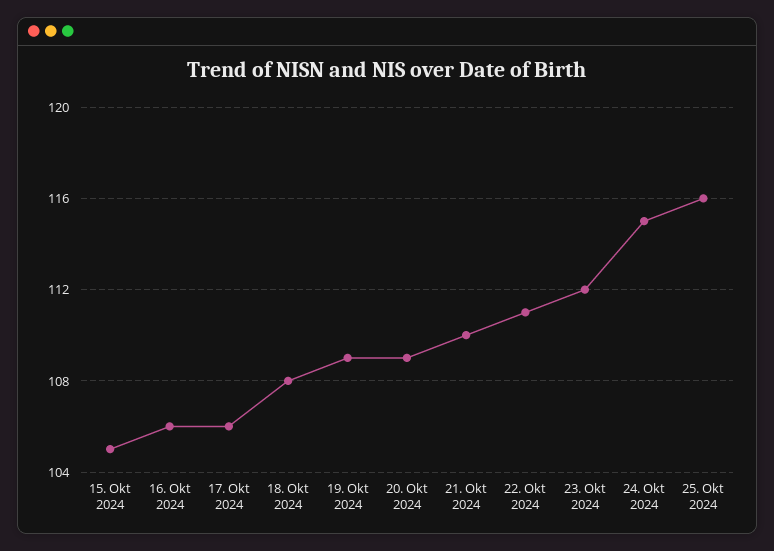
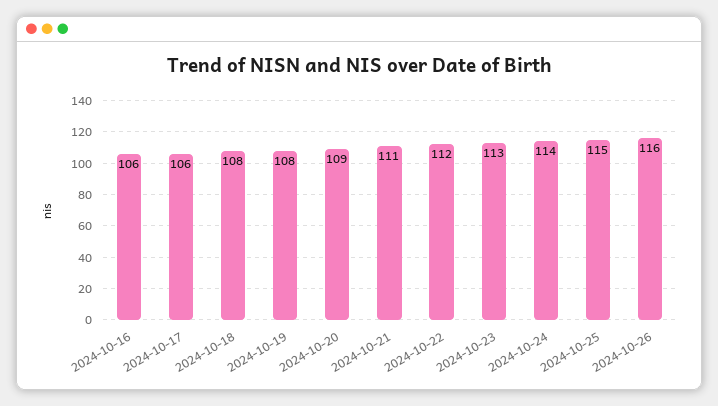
15. Okt 2024: 105 -> none
19. Okt 2024: 109 -> 108
21. Okt 2024: 110 -> 111
22. Okt 2024: 111 -> 112
23. Okt 2024: 112 -> 113
24. Okt 2024: 115 -> 114
25. Okt 2024: 116 -> 115
2024-10-26: none -> 116

